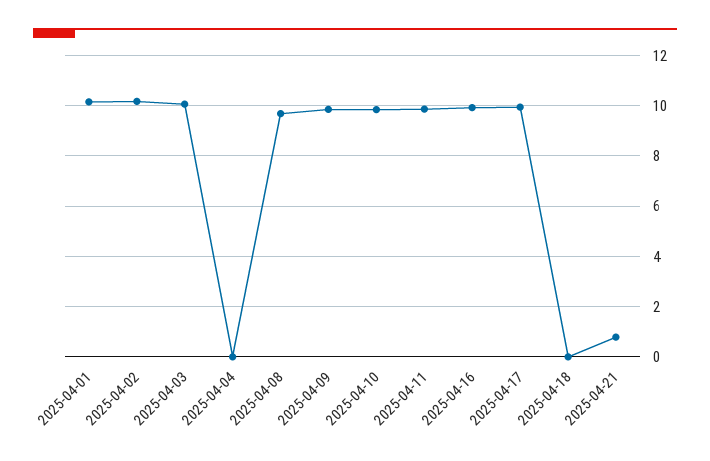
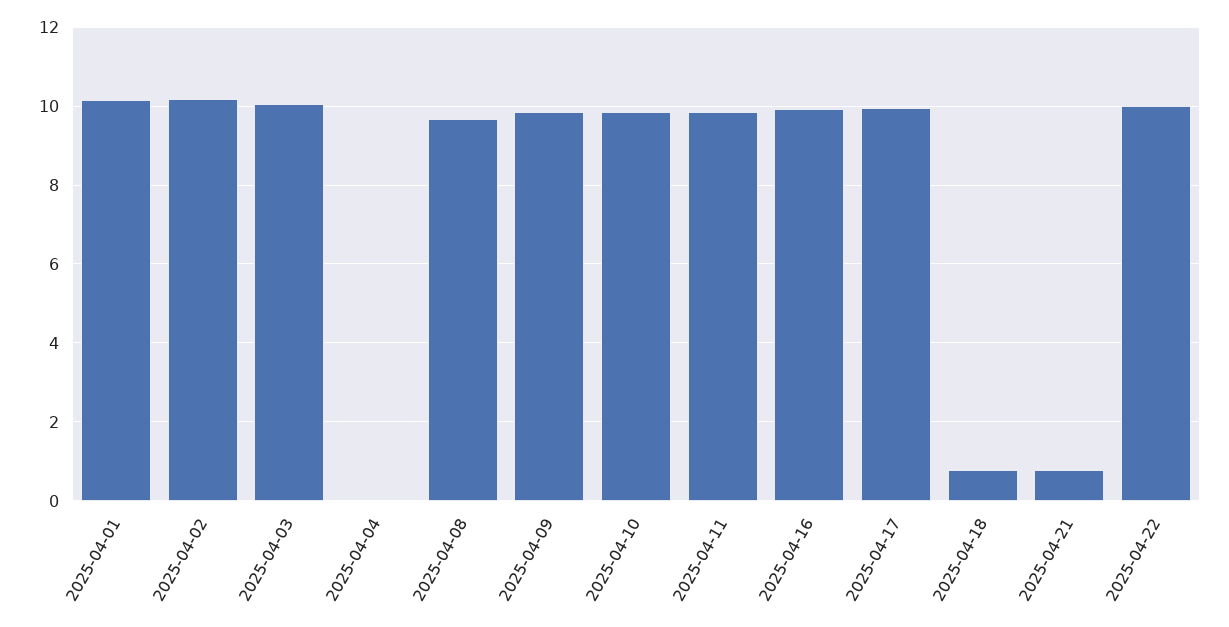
2025-04-18: 0 -> 0.8
2025-04-22: none -> 10

